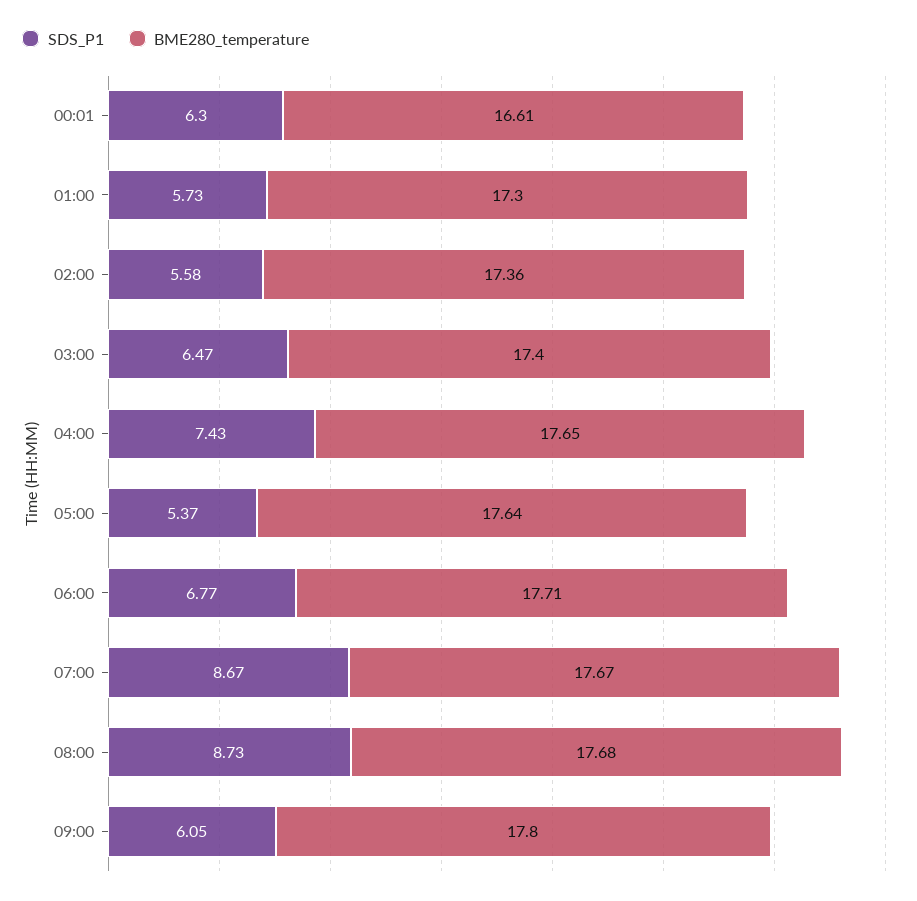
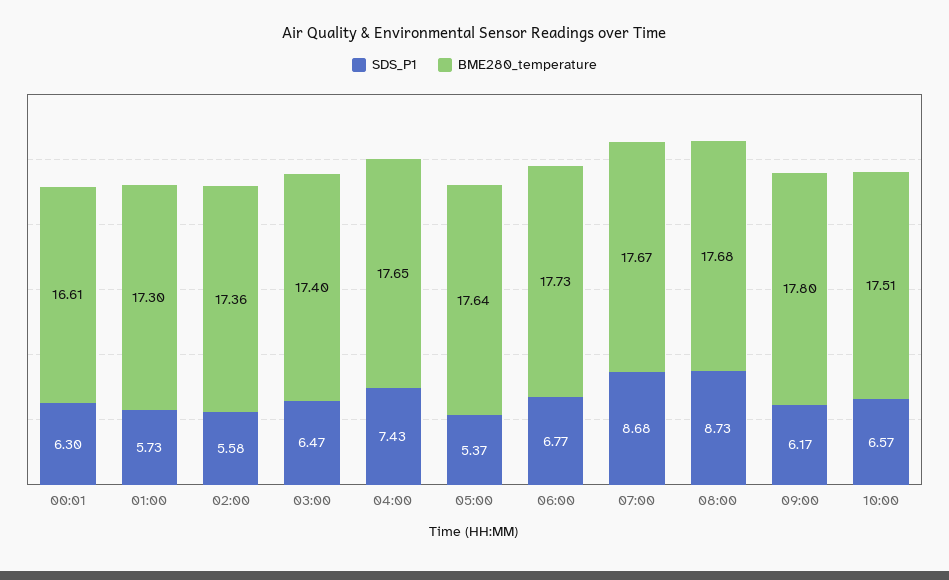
BME280_temperature, 06:00: 17.71 -> 17.73
SDS_P1, 07:00: 8.67 -> 8.68
SDS_P1, 09:00: 6.05 -> 6.17
SDS_P1, 10:00: none -> 6.57
BME280_temperature, 10:00: none -> 17.51

